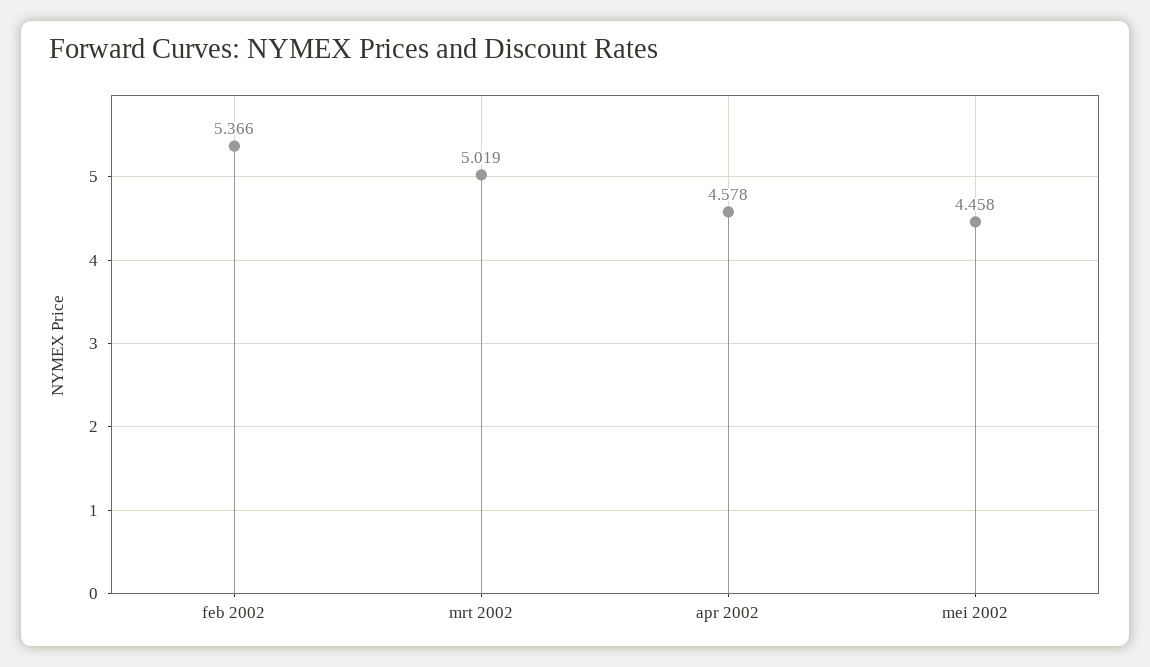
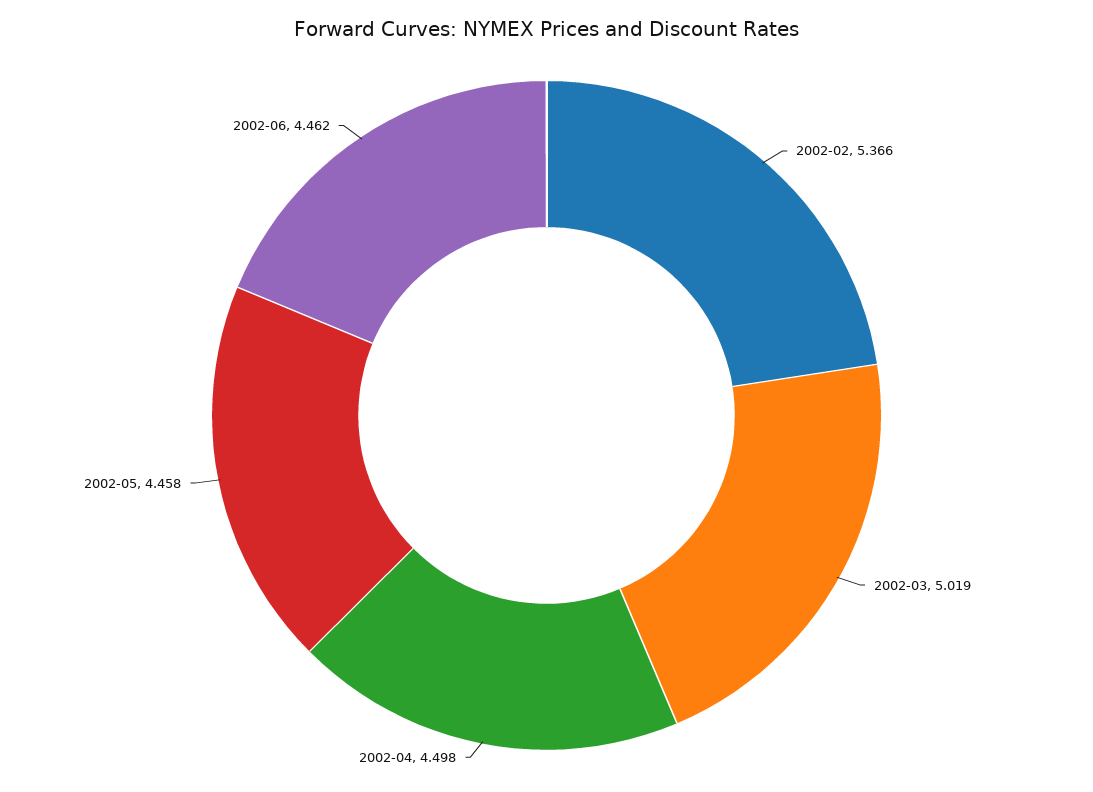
apr 2002: 4.578 -> 4.498
2002-06: none -> 4.462

